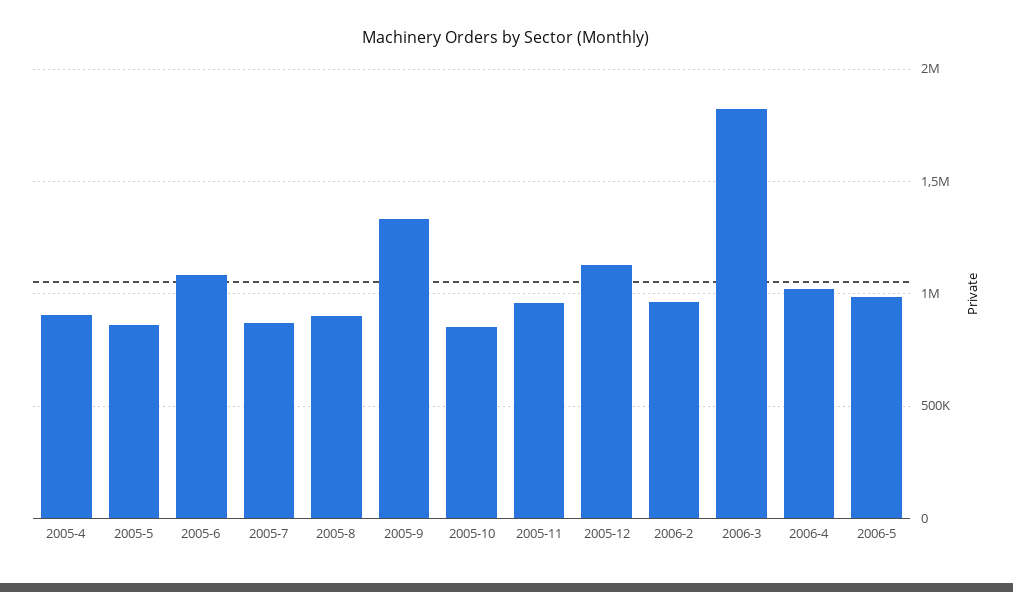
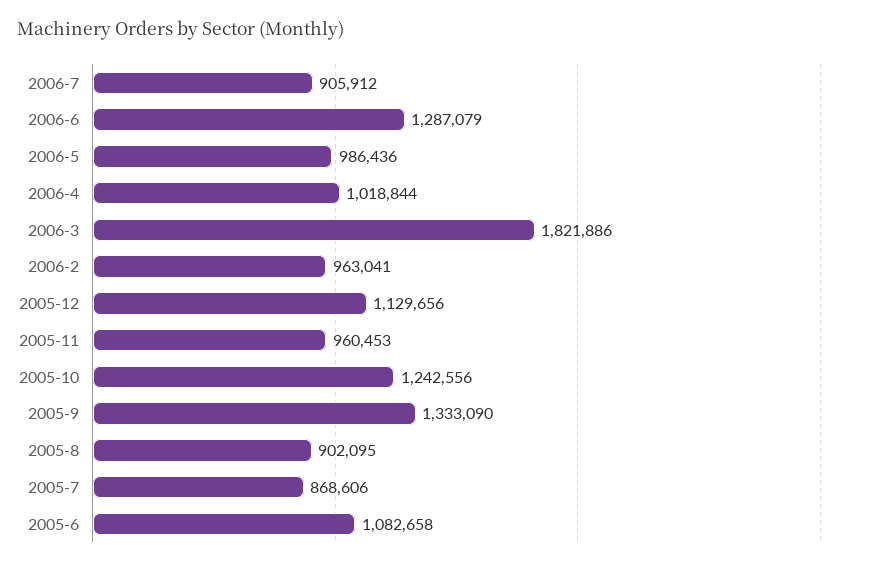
2005-4: 900000 -> none
2005-5: 850000 -> none
2005-10: 850000 -> 1242556
2006-7: none -> 905912
2006-6: none -> 1287079

